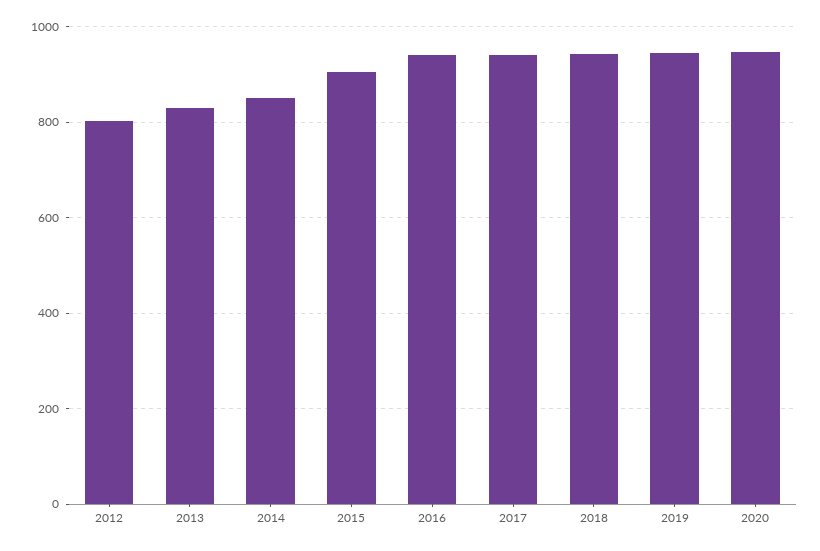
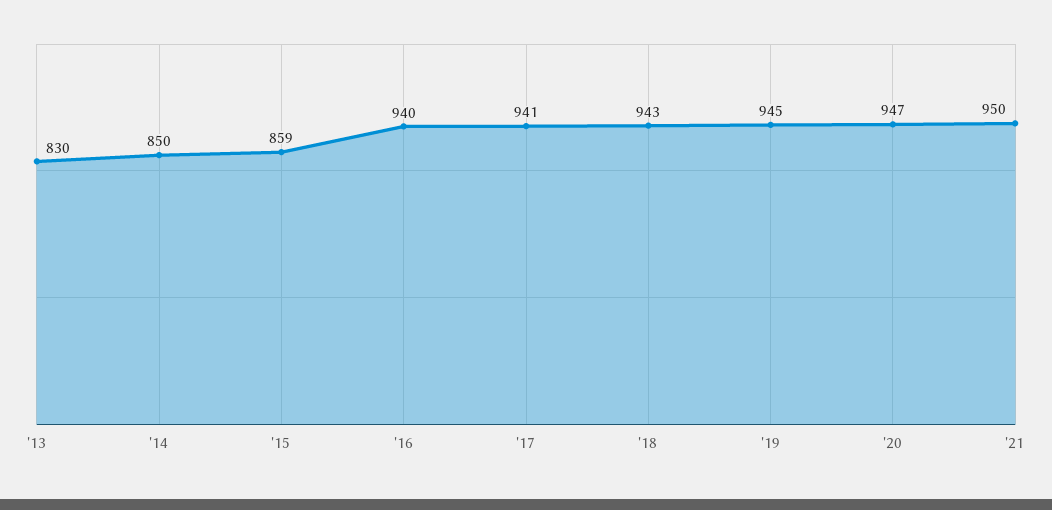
2012: 800 -> none
2015: 900 -> 859
'21: none -> 950

